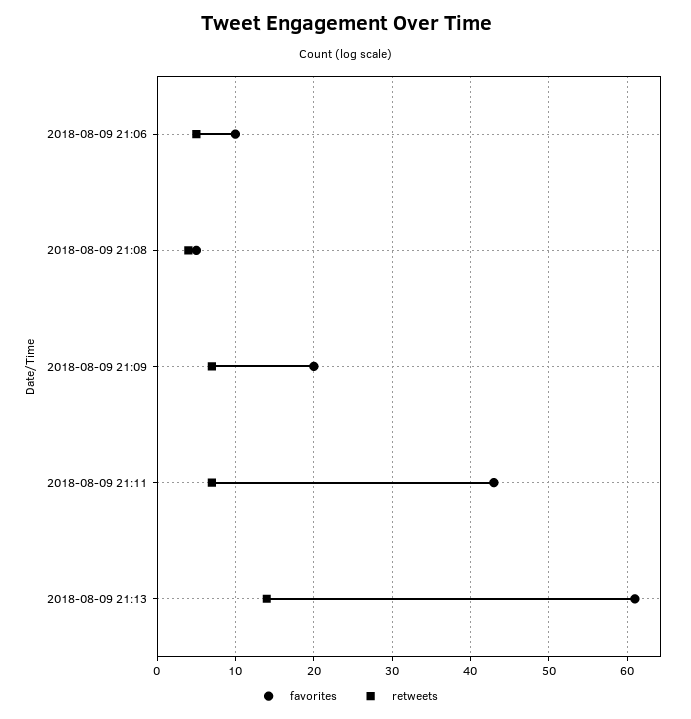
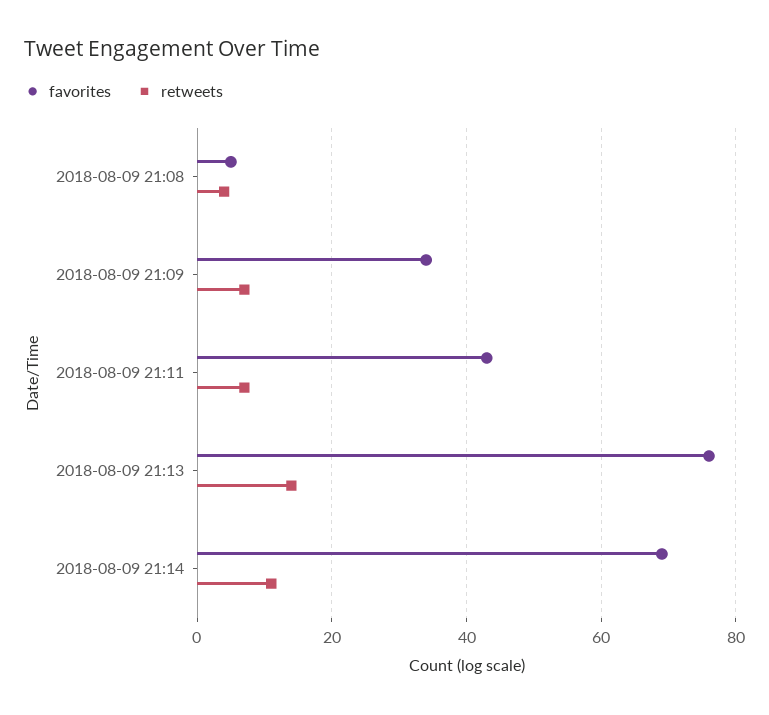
favorites, 2018-08-09 21:06: 10 -> none
retweets, 2018-08-09 21:06: 5 -> none
favorites, 2018-08-09 21:09: 20 -> 35
favorites, 2018-08-09 21:13: 61 -> 75
favorites, 2018-08-09 21:14: none -> 70
retweets, 2018-08-09 21:14: none -> 10

